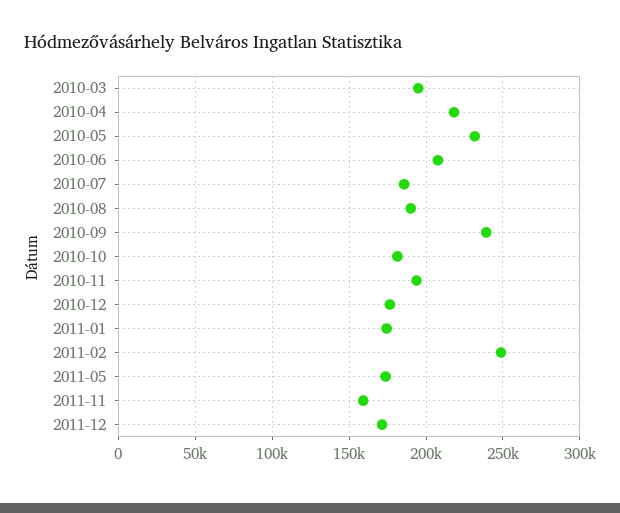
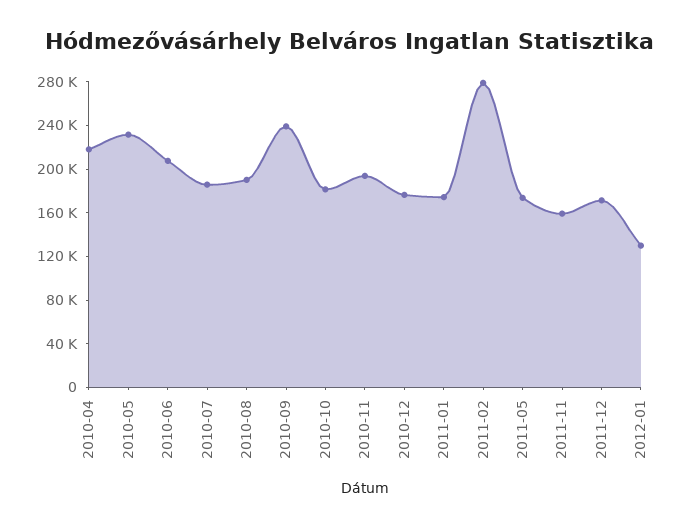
2010-03: 195000 -> none
2011-02: 250000 -> 280000
2012-01: none -> 130000

